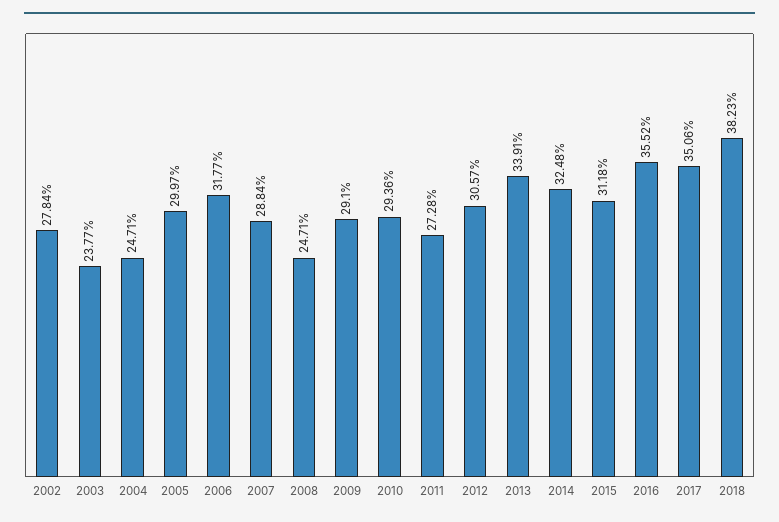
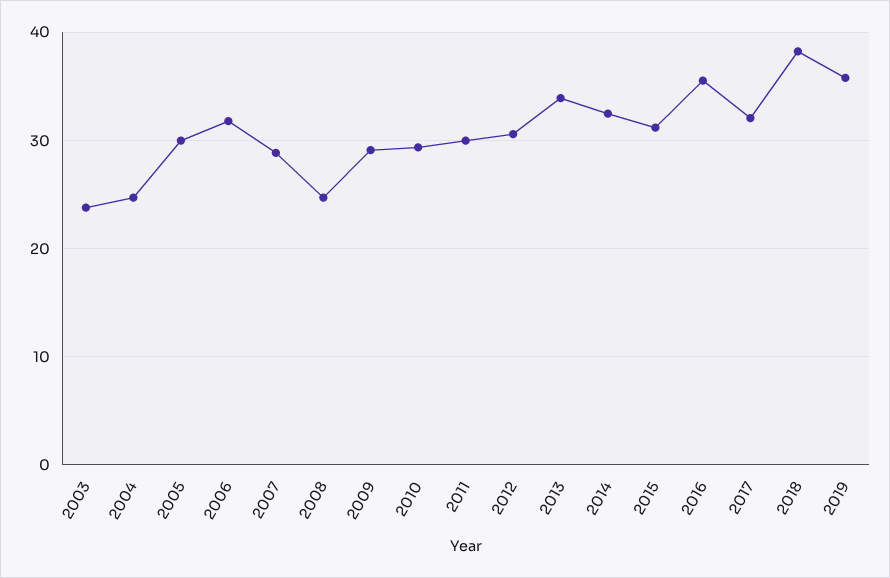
2002: 27.84 -> none
2011: 27.28 -> 30
2017: 35.06 -> 32
2019: none -> 36

